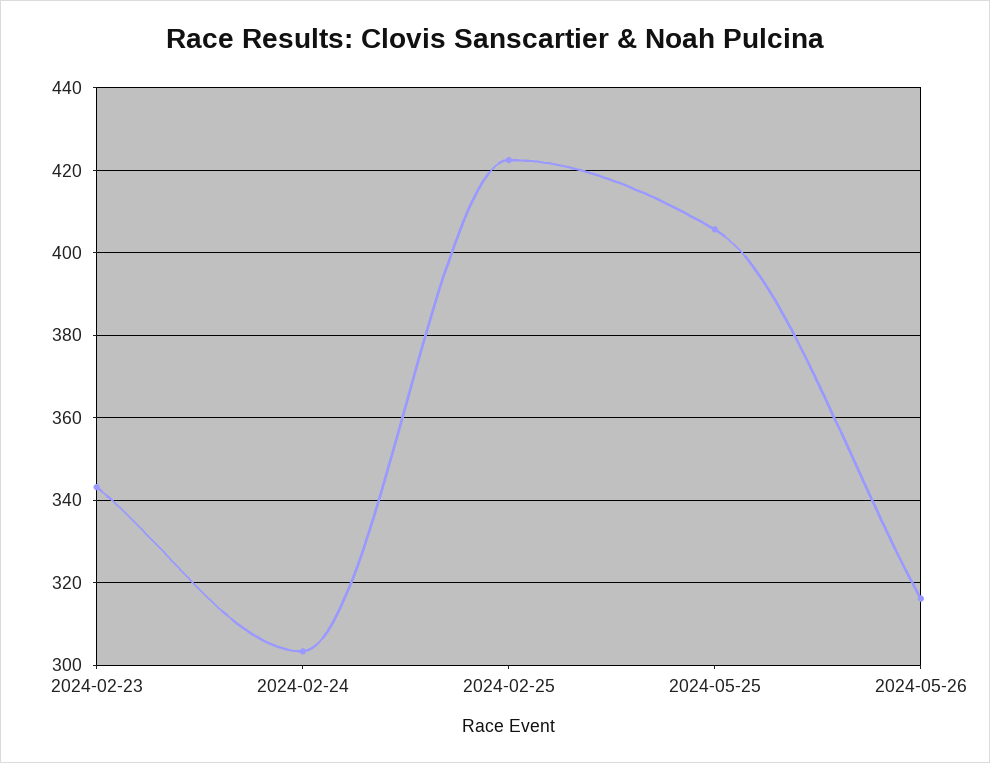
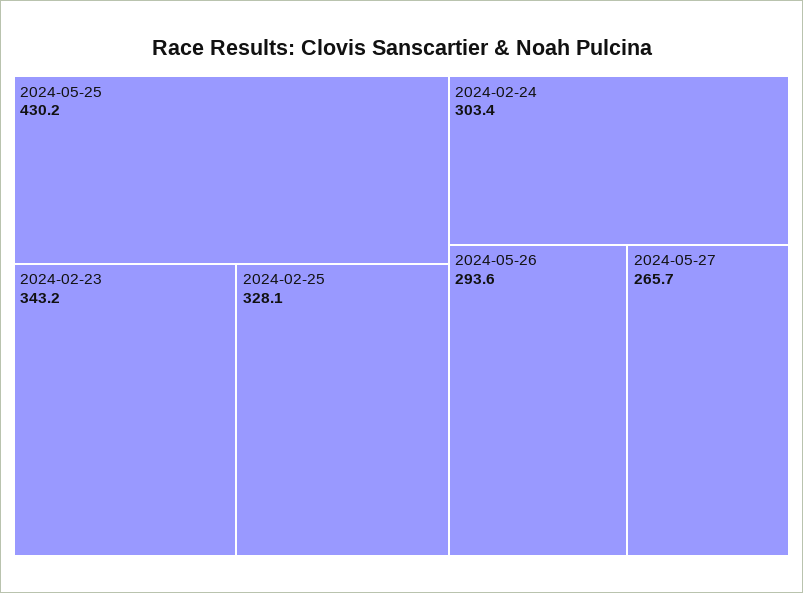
2024-02-25: 422 -> 328.1
2024-05-25: 406 -> 430.2
2024-05-26: 316 -> 293.6
2024-05-27: none -> 265.7

